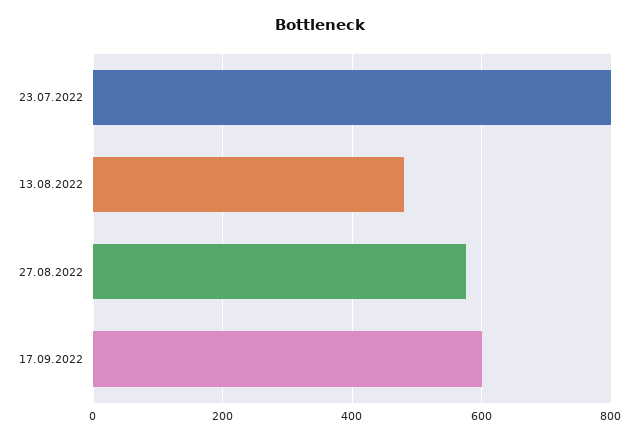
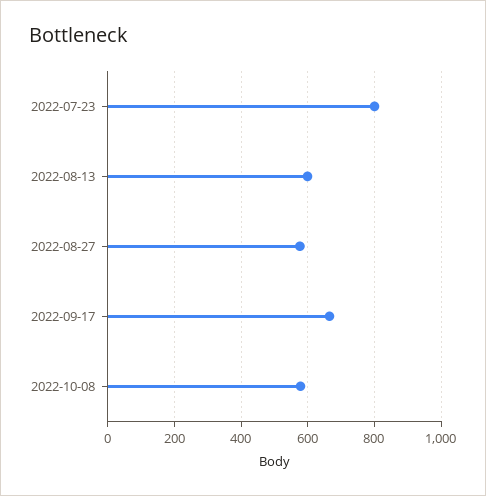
13.08.2022: 480 -> 600
17.09.2022: 600 -> 660
2022-10-08: none -> 580

